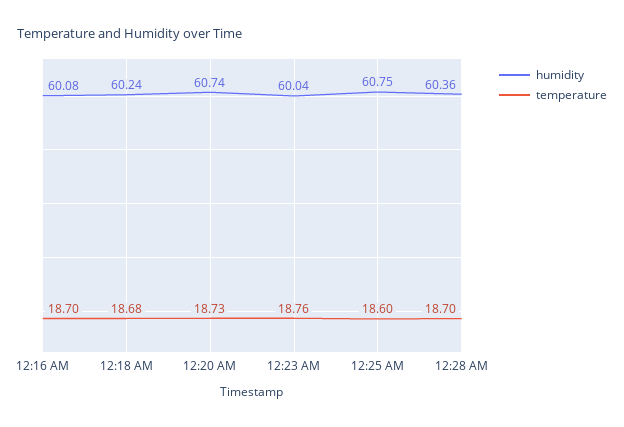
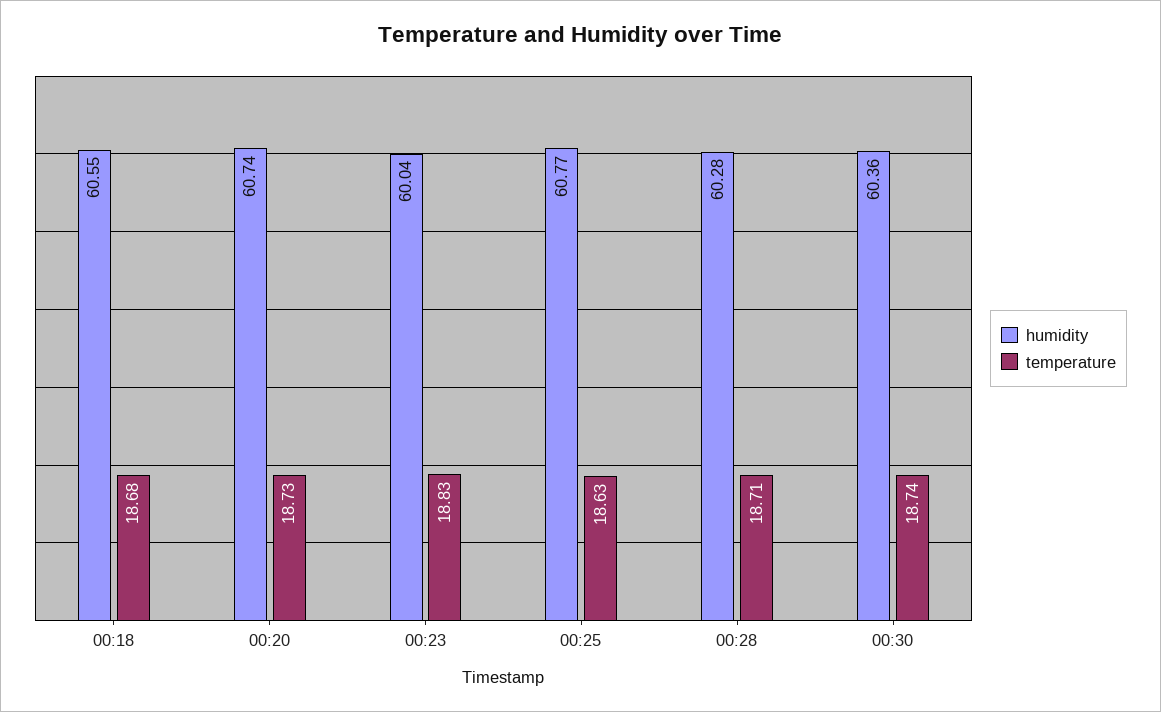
humidity, 12:16 AM: 60.08 -> none
temperature, 12:16 AM: 18.7 -> none
humidity, 12:18 AM: 60.24 -> 60.55
temperature, 12:23 AM: 18.76 -> 18.83
humidity, 12:25 AM: 60.75 -> 60.77
temperature, 12:25 AM: 18.6 -> 18.63
humidity, 12:28 AM: 60.36 -> 60.28
temperature, 12:28 AM: 18.7 -> 18.71
humidity, 00:30: none -> 60.36
temperature, 00:30: none -> 18.74

